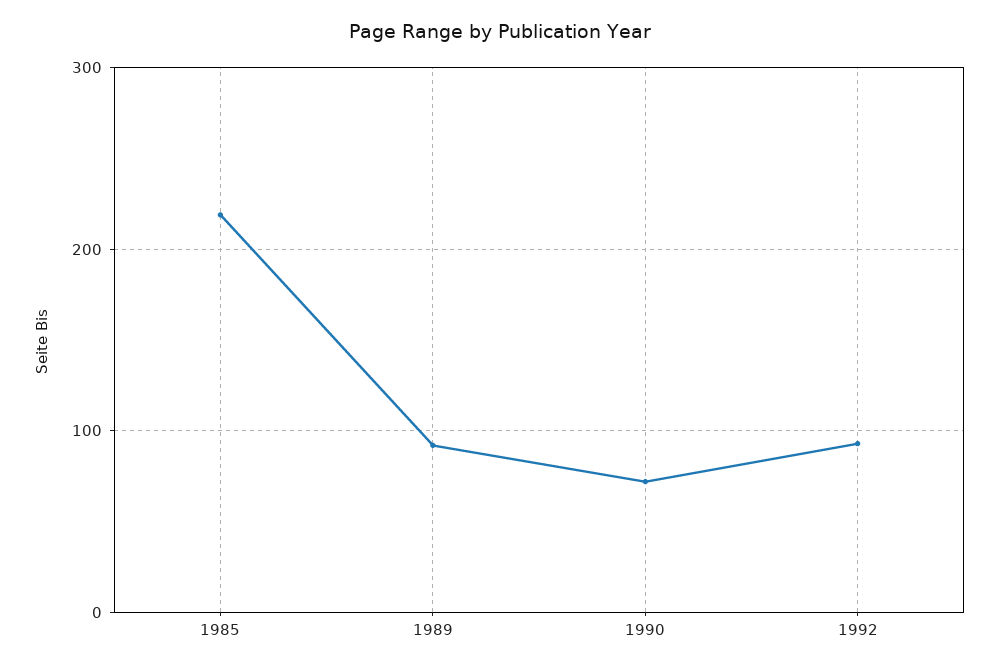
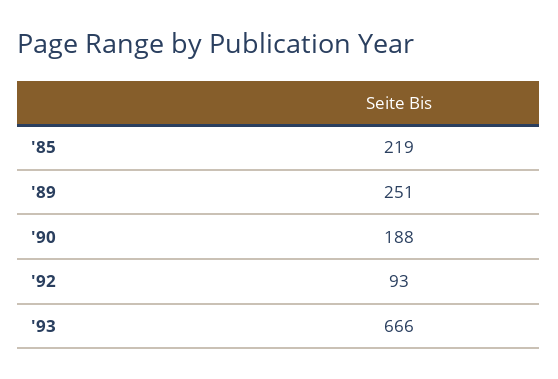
1989: 90 -> 251
1990: 70 -> 188
'93: none -> 666

